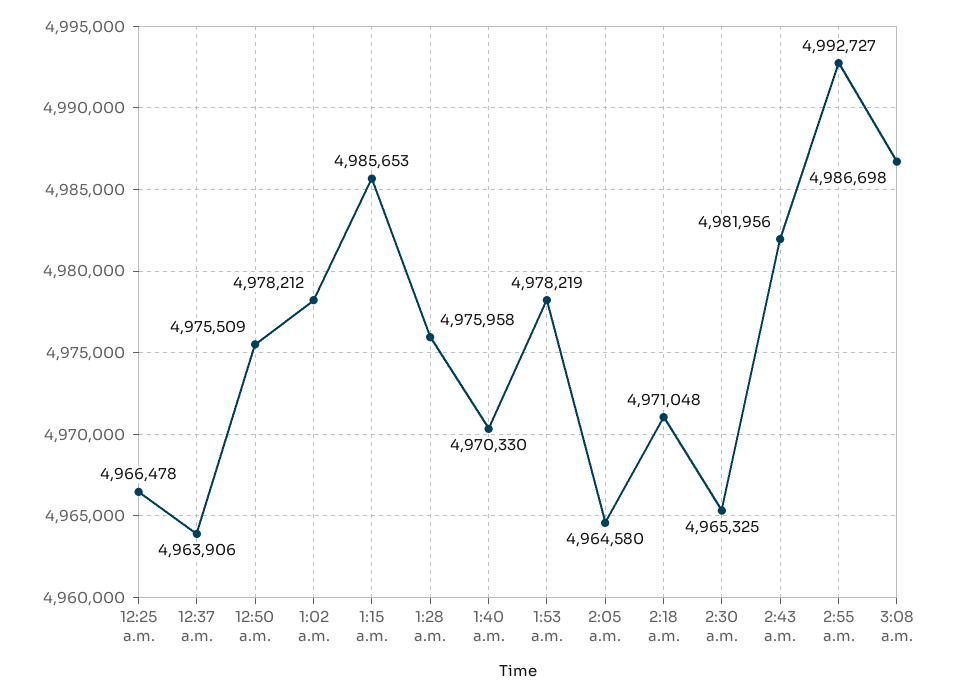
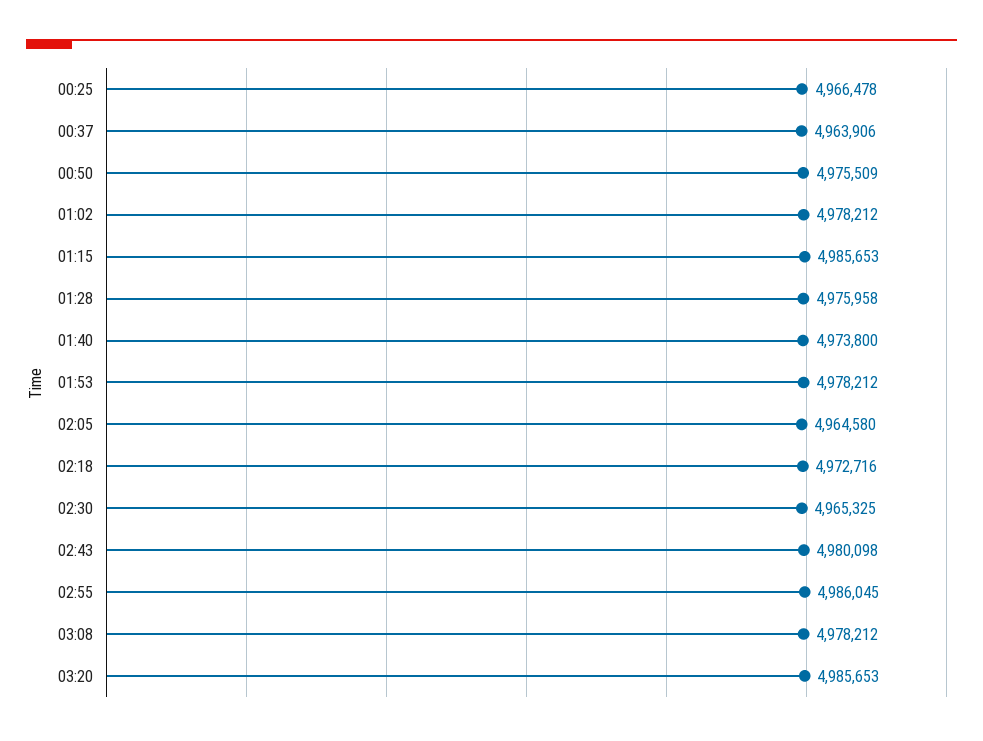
1:40 a.m.: 4970330 -> 4973800
1:53 a.m.: 4978219 -> 4978212
2:18 a.m.: 4971048 -> 4972716
2:43 a.m.: 4981956 -> 4980098
2:55 a.m.: 4992727 -> 4986045
3:08 a.m.: 4986698 -> 4978212
03:20: none -> 4985653

